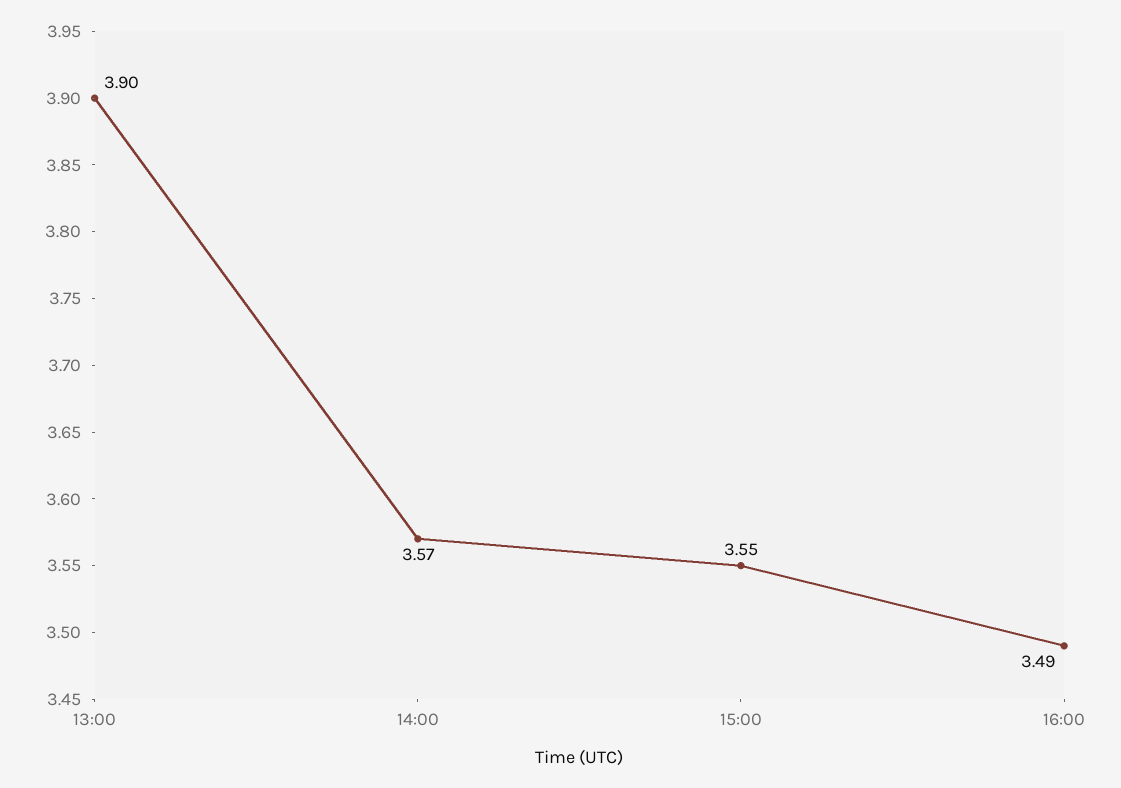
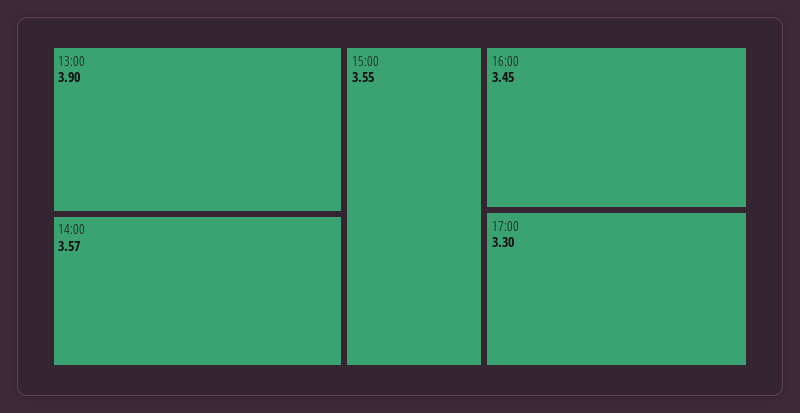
16:00: 3.49 -> 3.45
17:00: none -> 3.3

